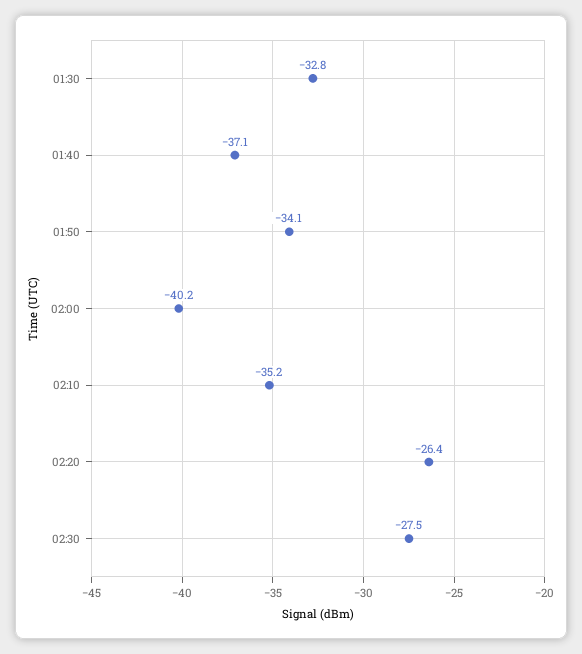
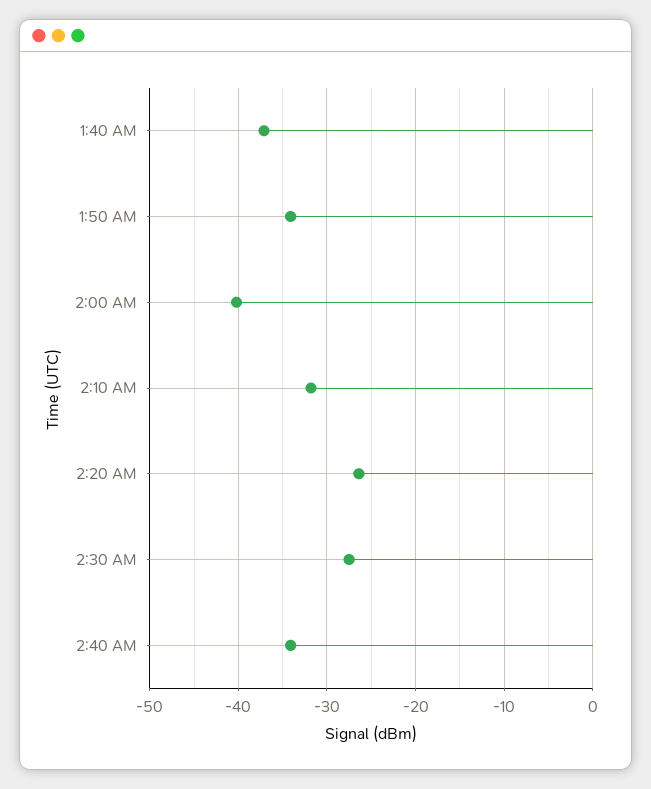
01:30: -32.8 -> none
02:10: -35.2 -> -32
2:40 AM: none -> -34

